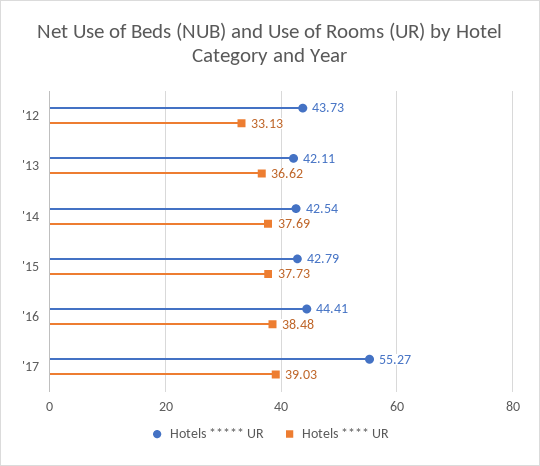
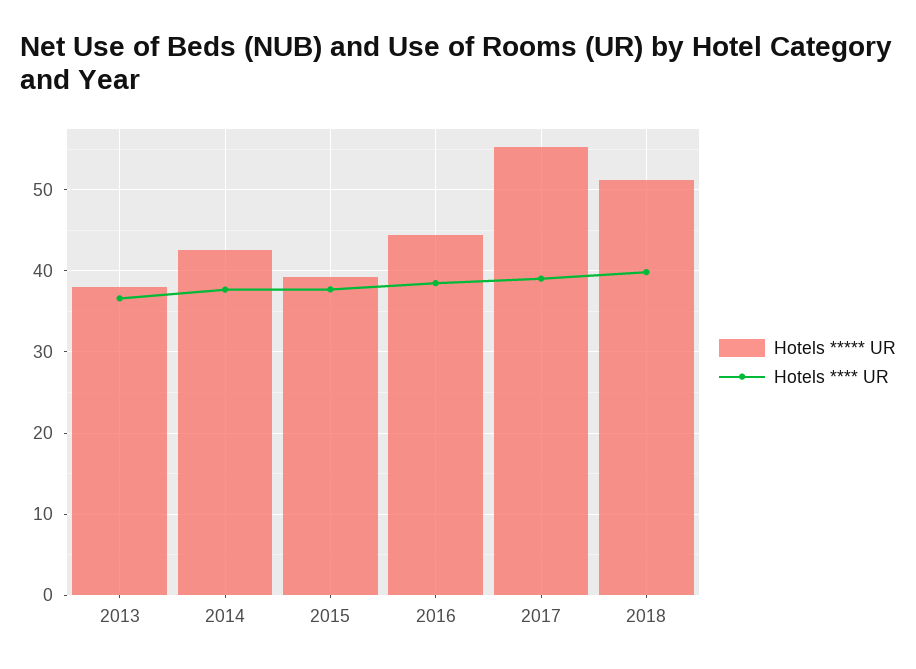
Hotels ***** UR, '12: 43.73 -> none
Hotels **** UR, '12: 33.13 -> none
Hotels ***** UR, '13: 42.11 -> 38
Hotels ***** UR, '15: 42.79 -> 39
Hotels ***** UR, 2018: none -> 51
Hotels **** UR, 2018: none -> 40

